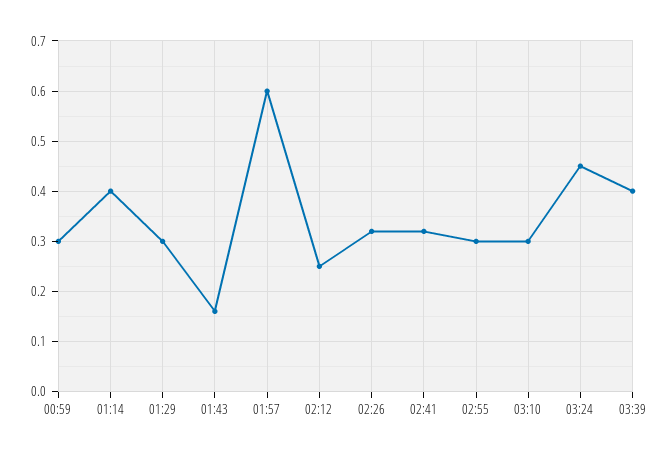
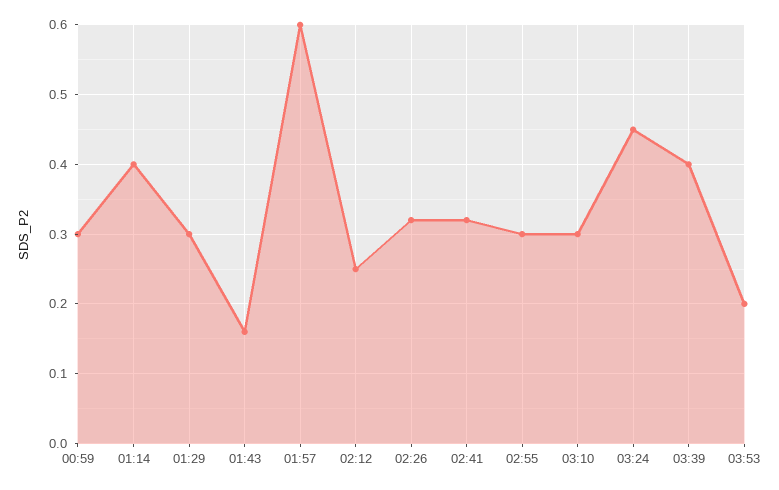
03:53: none -> 0.2

